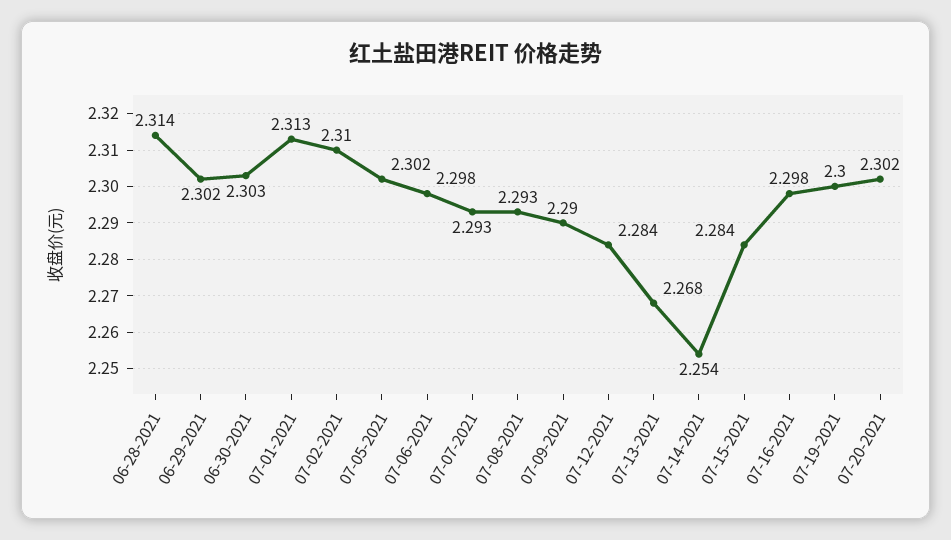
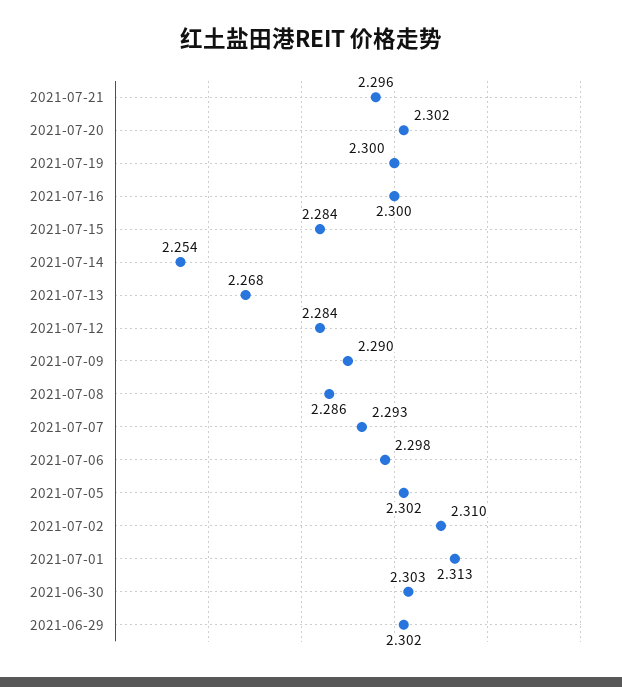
06-28-2021: 2.314 -> none
07-08-2021: 2.293 -> 2.286
07-16-2021: 2.298 -> 2.3
2021-07-21: none -> 2.296

